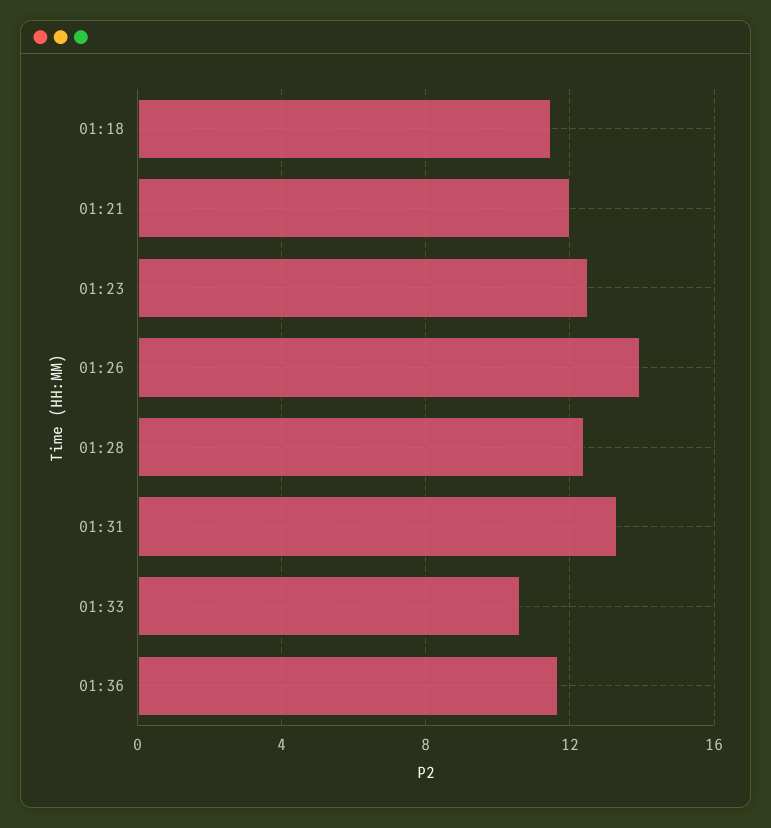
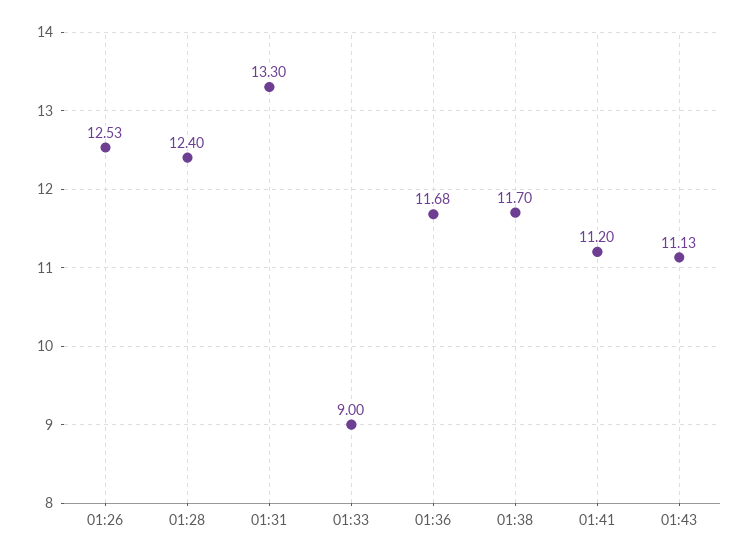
01:18: 11.5 -> none
01:21: 12 -> none
01:23: 12.5 -> none
01:26: 14 -> 12.53
01:33: 10.5 -> 9
01:38: none -> 11.7
01:41: none -> 11.2
01:43: none -> 11.13

